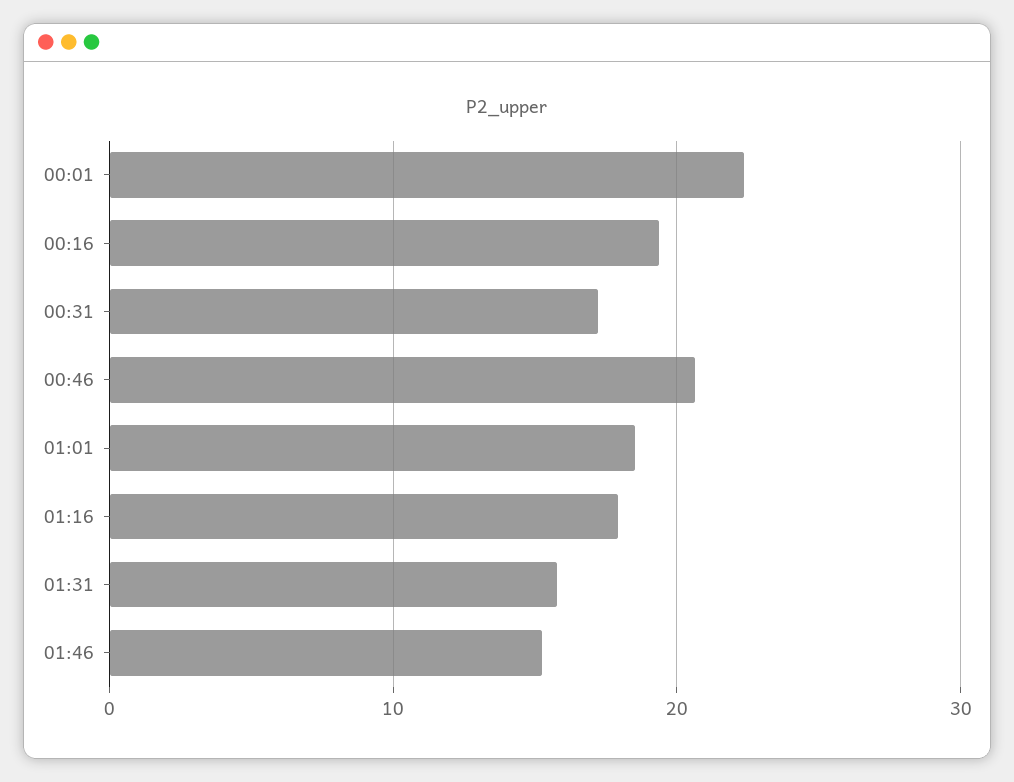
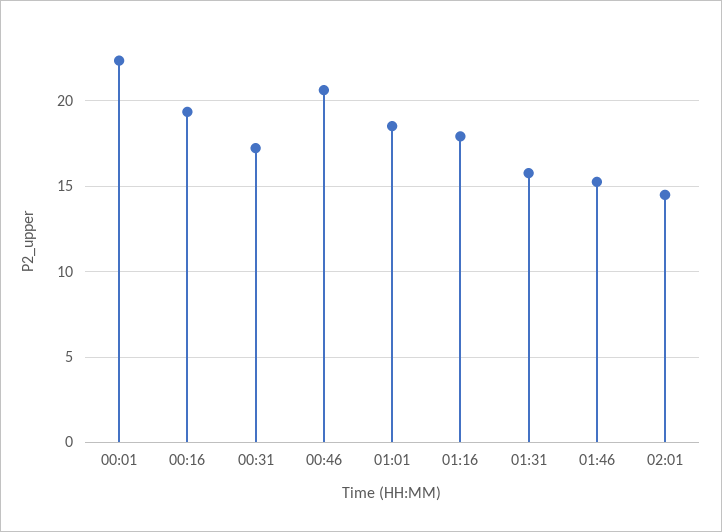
02:01: none -> 14.5

